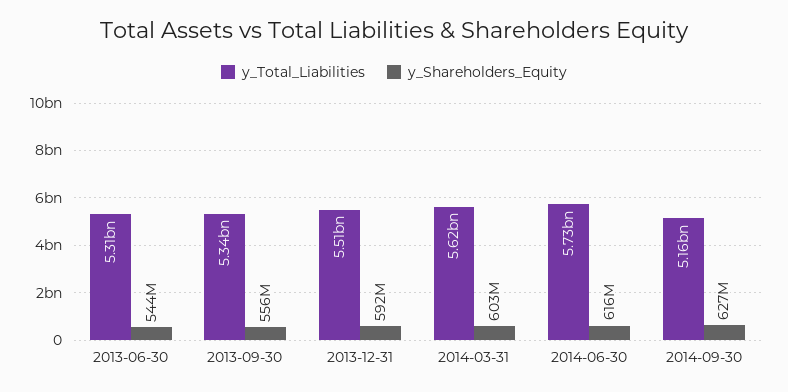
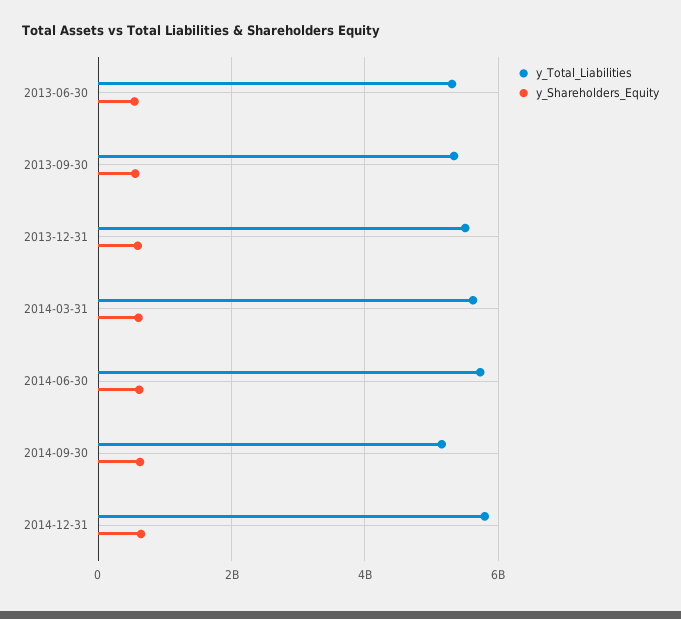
y_Total_Liabilities, 2014-12-31: none -> 5800000000
y_Shareholders_Equity, 2014-12-31: none -> 600000000

